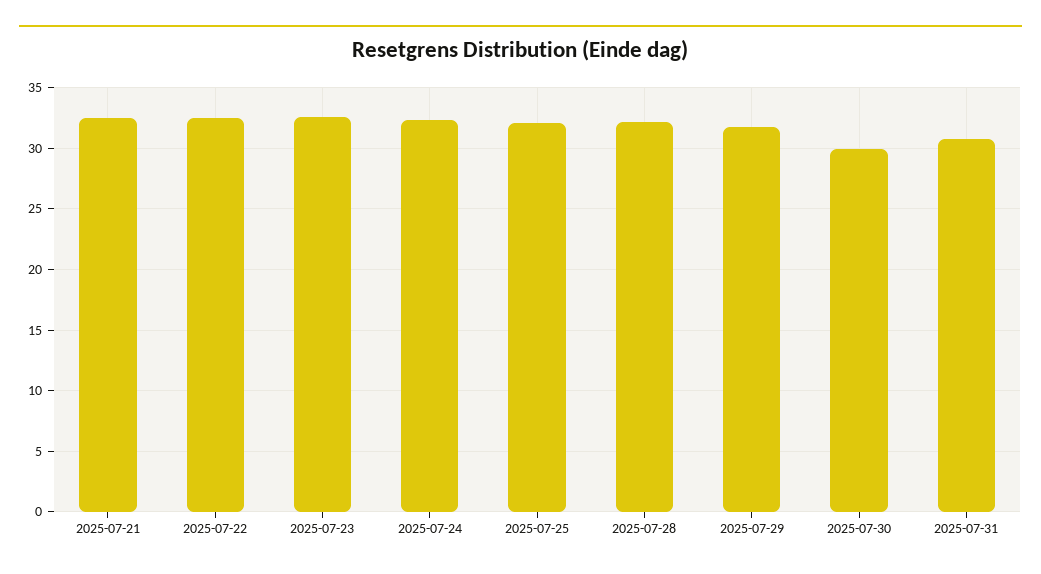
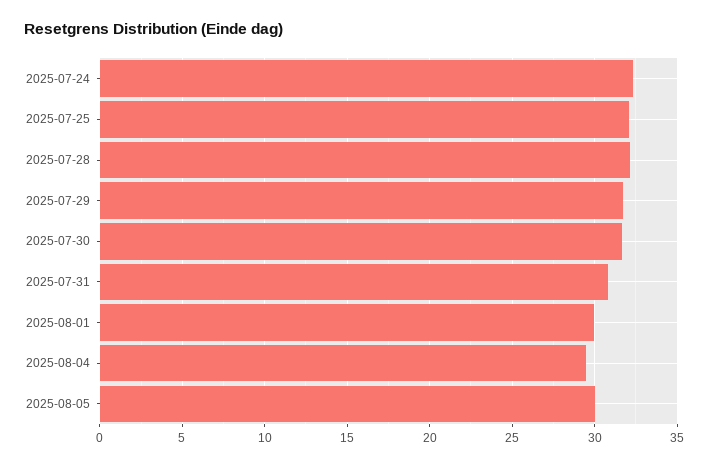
2025-07-21: 32.5 -> none
2025-07-22: 32.5 -> none
2025-07-23: 32.5 -> none
2025-07-30: 30 -> 31.5
2025-08-01: none -> 30
2025-08-04: none -> 29.5
2025-08-05: none -> 30

